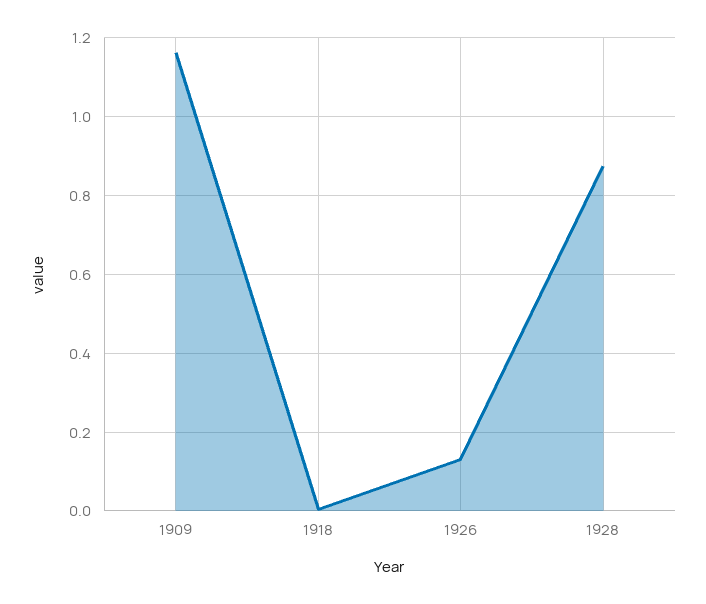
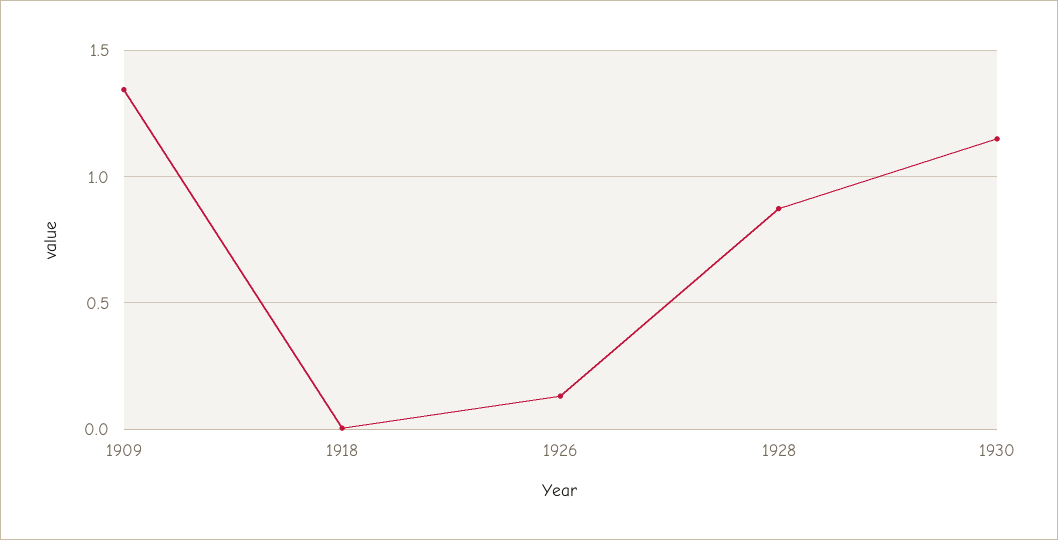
1909: 1.16 -> 1.35
1930: none -> 1.15

